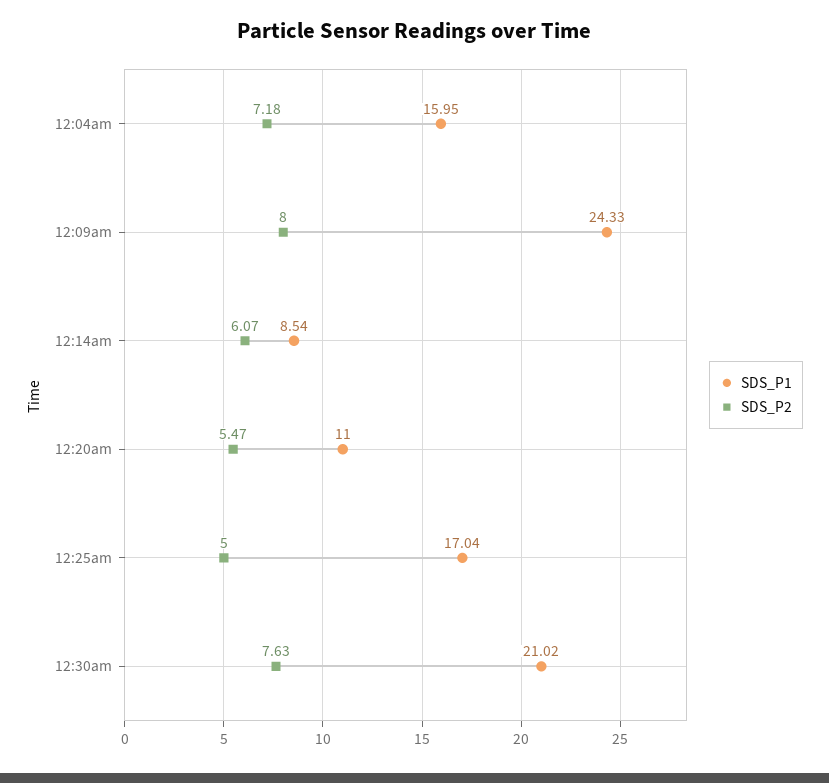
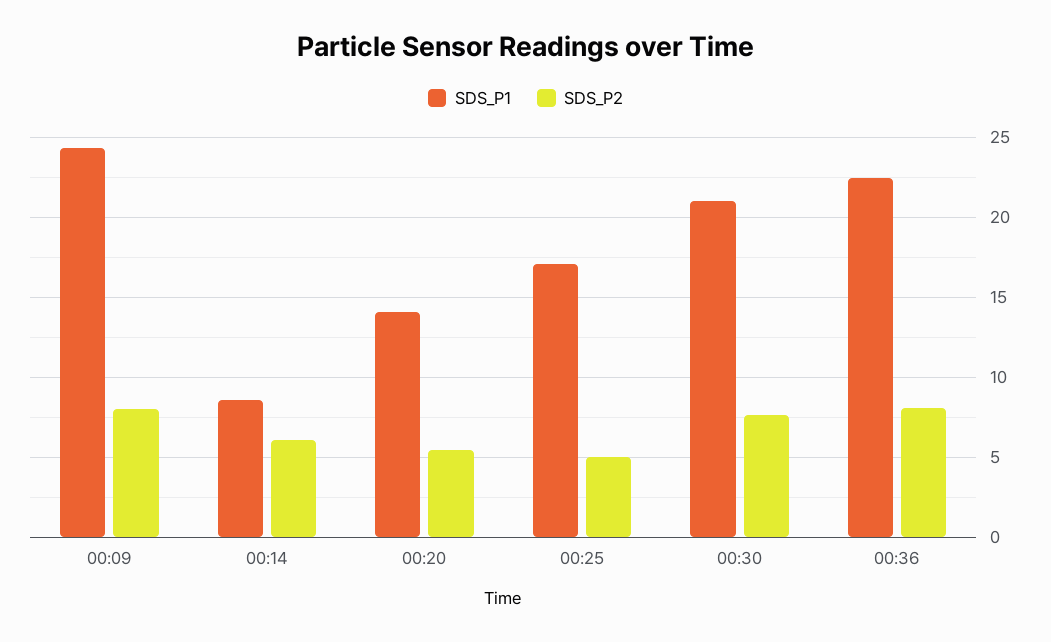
SDS_P1, 12:04am: 15.95 -> none
SDS_P2, 12:04am: 7.18 -> none
SDS_P1, 12:20am: 11 -> 14
SDS_P1, 00:36: none -> 22.5
SDS_P2, 00:36: none -> 8

